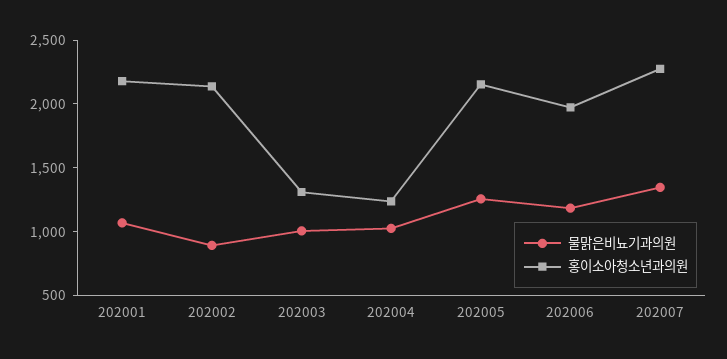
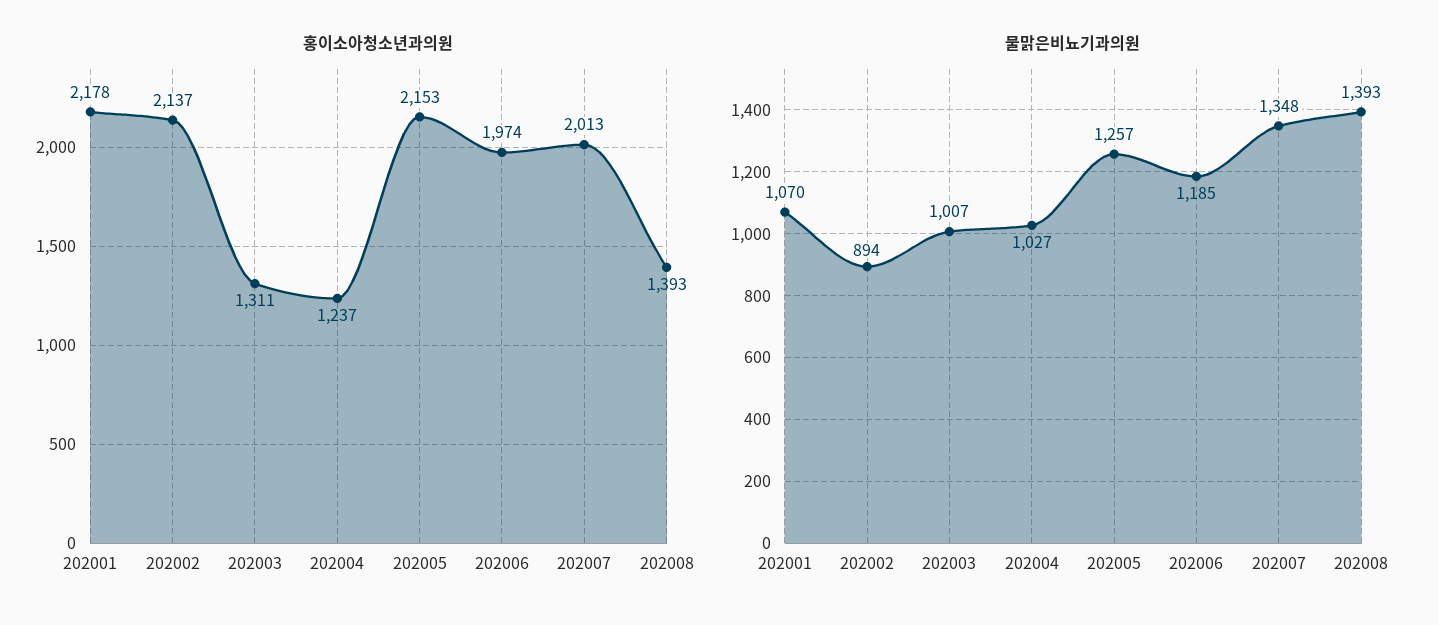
홍이소아청소년과의원, 202007: 2300 -> 2013
홍이소아청소년과의원, 202008: none -> 1393
물맑은비뇨기과의원, 202008: none -> 1393

